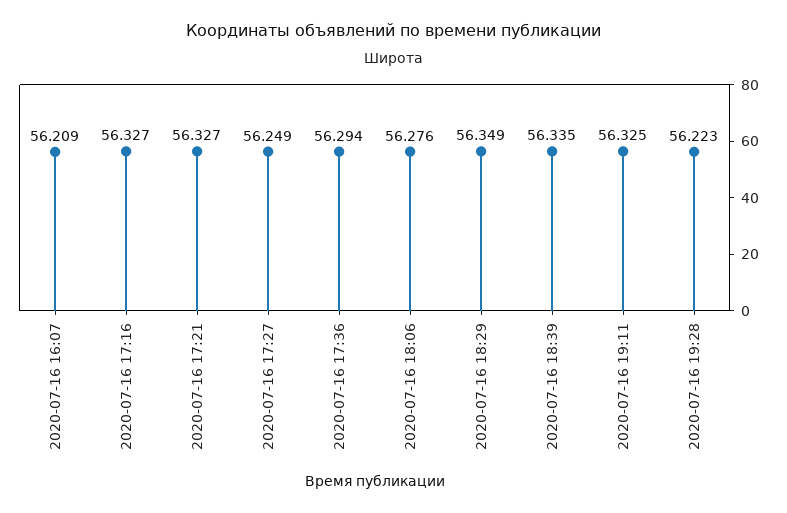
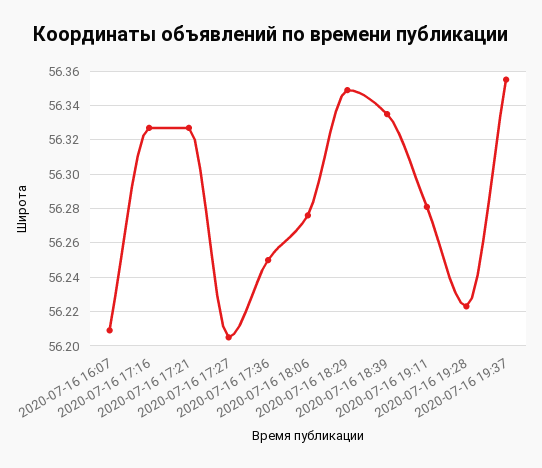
2020-07-16 17:27: 56.249 -> 56.205
2020-07-16 17:36: 56.294 -> 56.25
2020-07-16 19:11: 56.325 -> 56.28
2020-07-16 19:37: none -> 56.355

